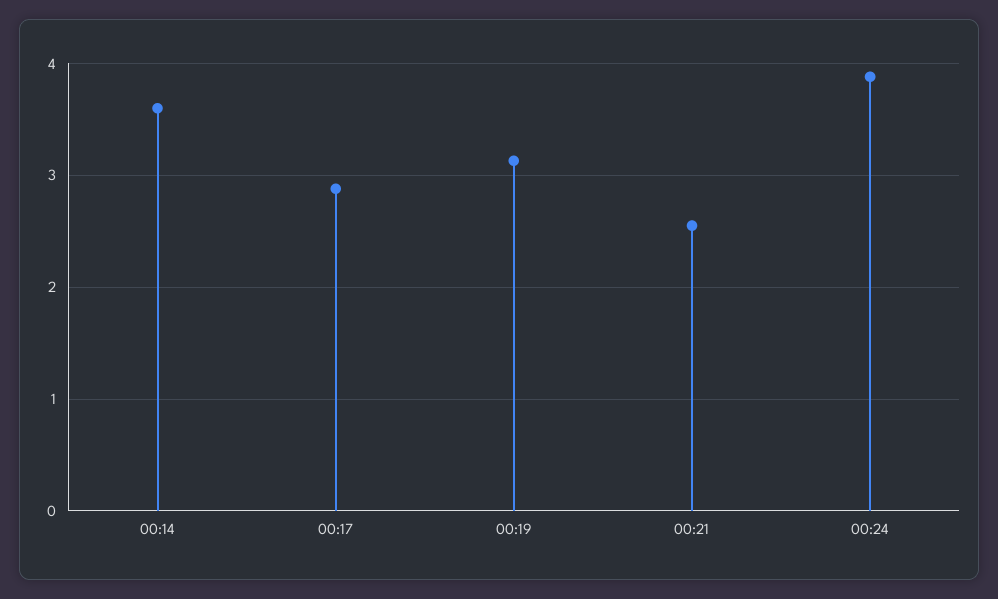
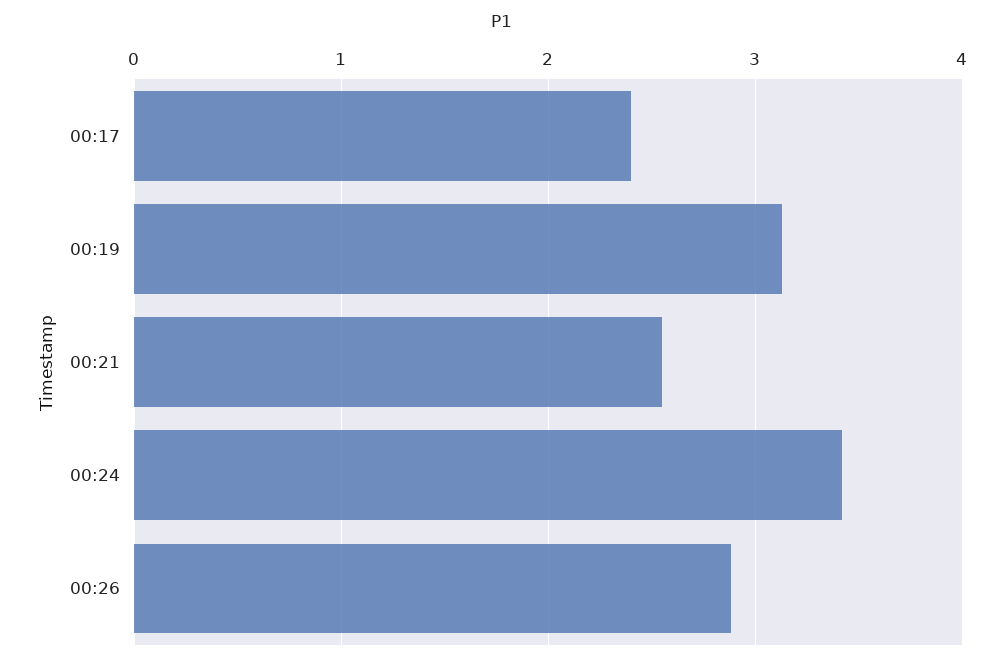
00:14: 3.6 -> none
00:17: 2.9 -> 2.4
00:24: 3.9 -> 3.4
00:26: none -> 2.9

